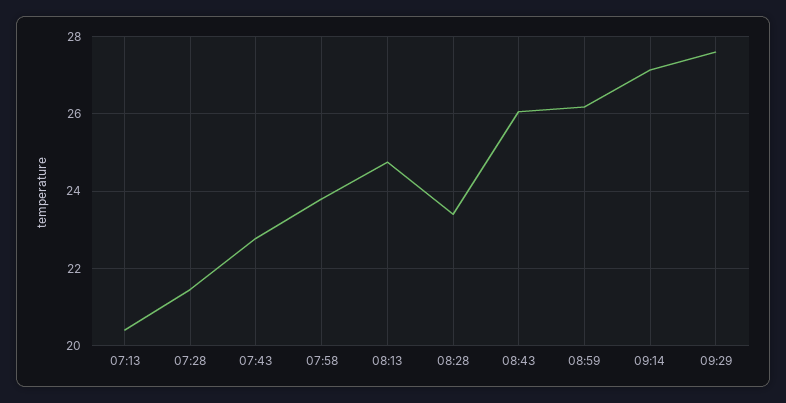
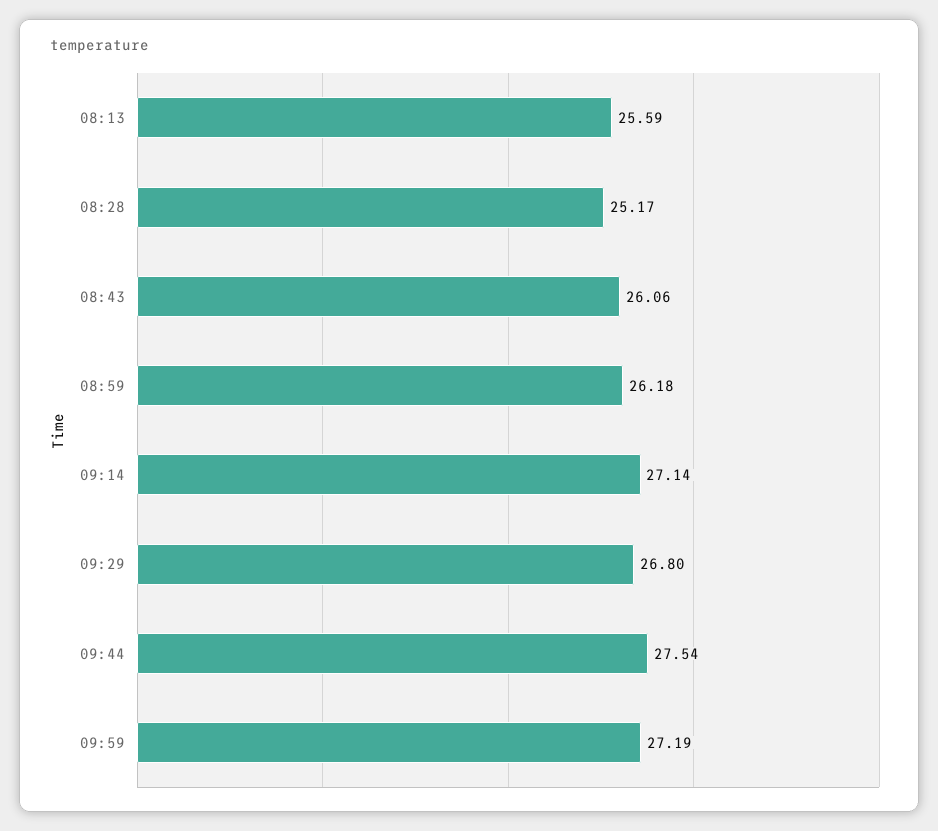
07:13: 20.4 -> none
07:28: 21.4 -> none
07:43: 22.8 -> none
07:58: 23.8 -> none
08:13: 24.8 -> 25.59
08:28: 23.4 -> 25.17
09:29: 27.6 -> 26.8
09:44: none -> 27.54
09:59: none -> 27.19

